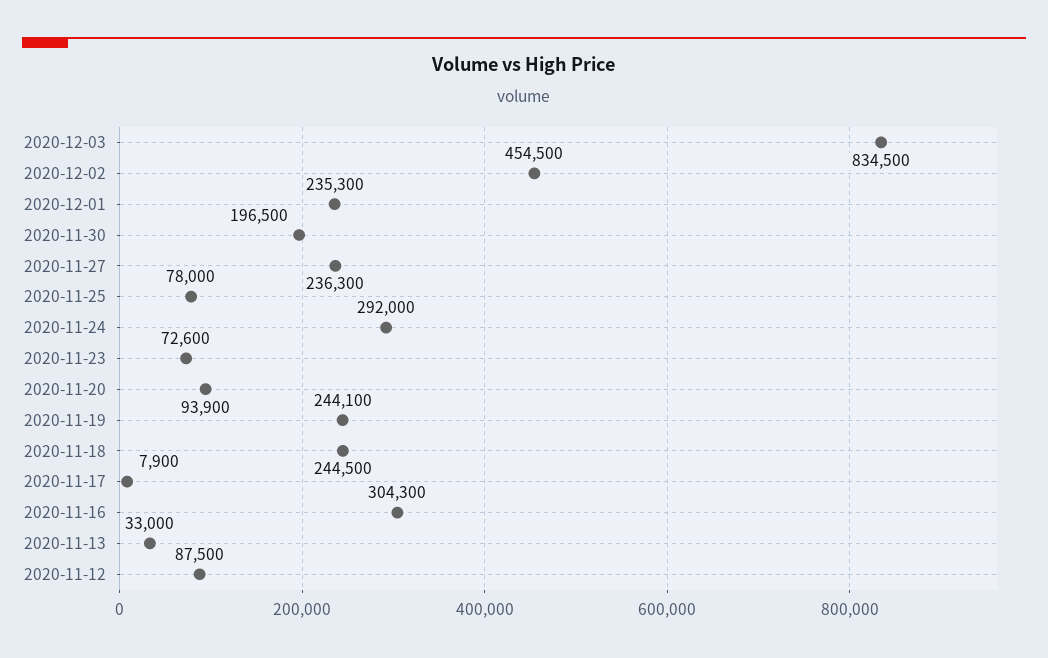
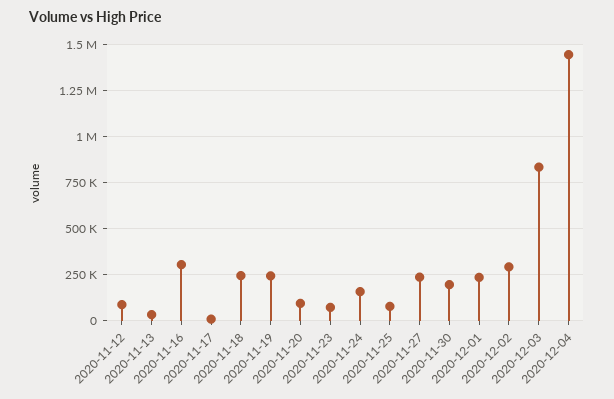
2020-12-02: 454500 -> 300000
2020-11-24: 292000 -> 150000
2020-12-04: none -> 1450000

